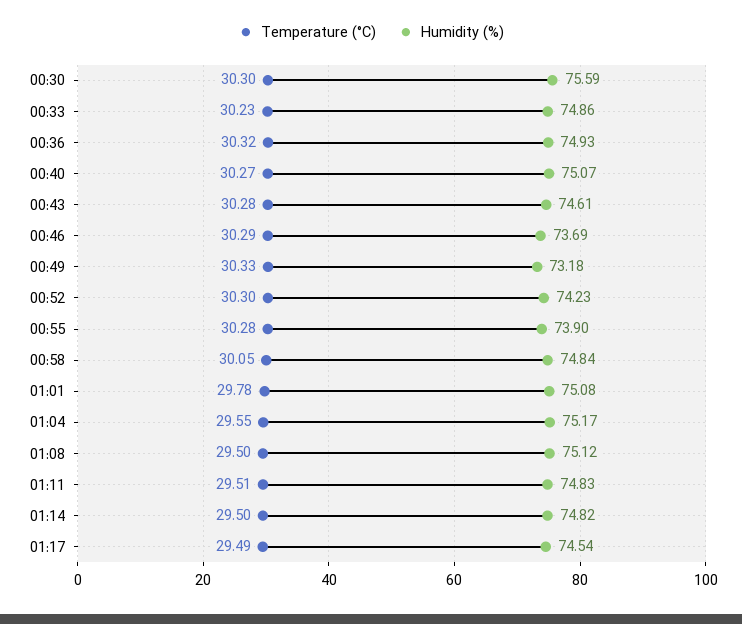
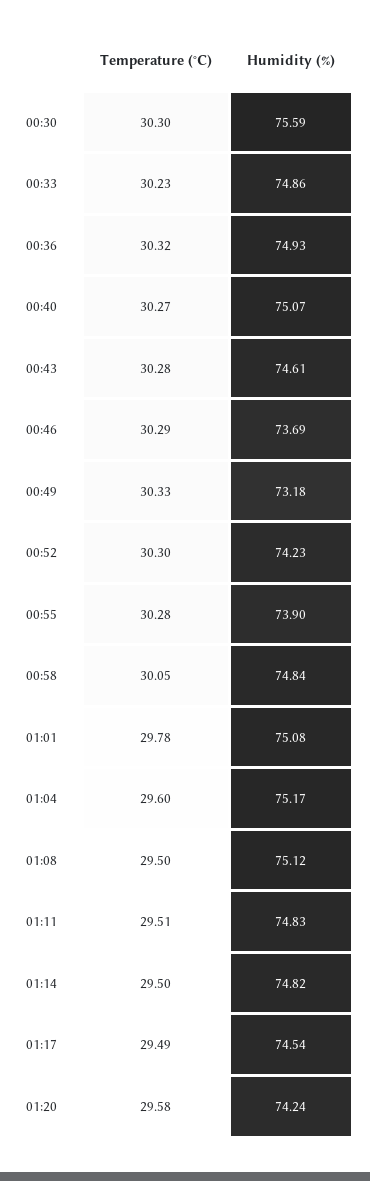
Temperature (°C), 01:04: 29.55 -> 29.6
Temperature (°C), 01:20: none -> 29.58
Humidity (%), 01:20: none -> 74.24

